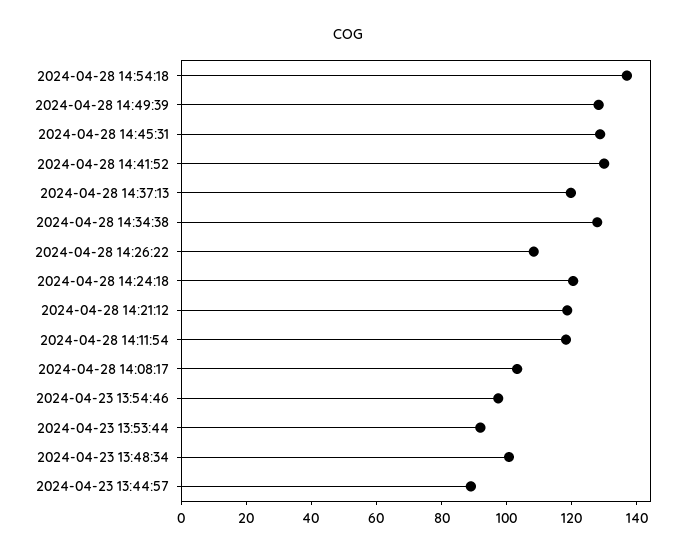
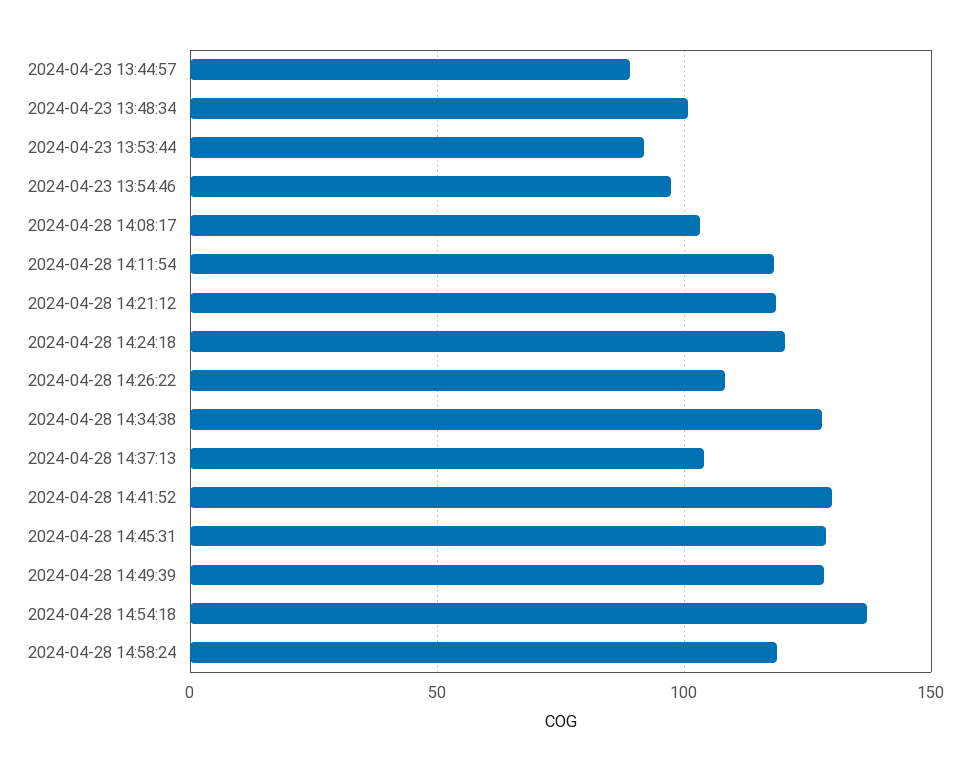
2024-04-28 14:37:13: 120 -> 105
2024-04-28 14:58:24: none -> 120

